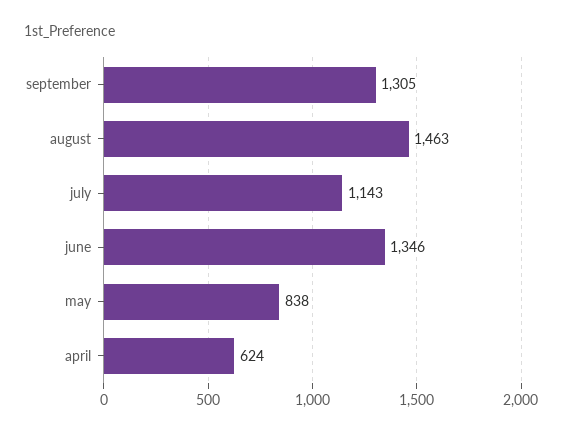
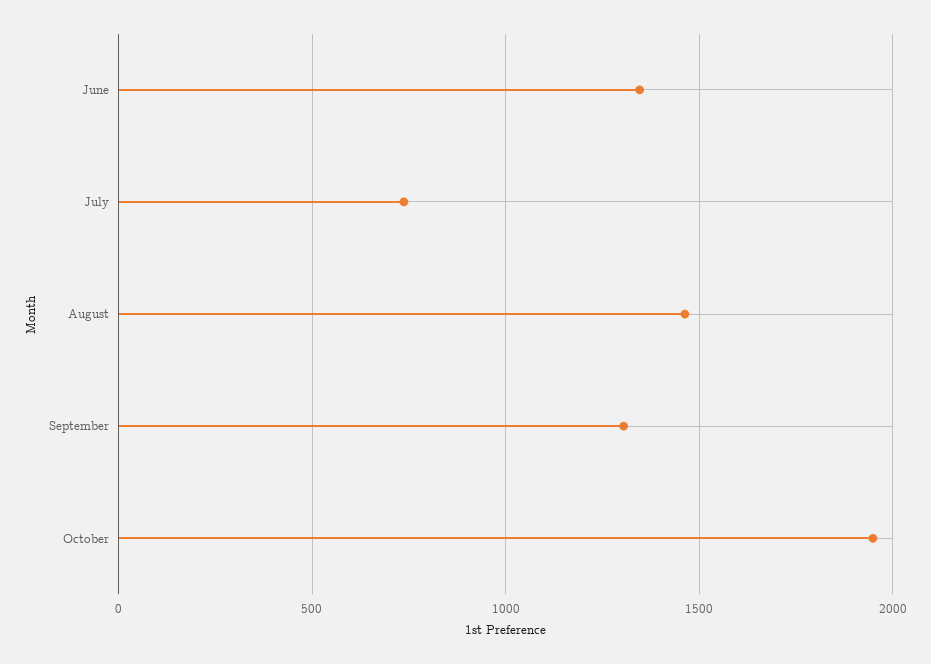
july: 1143 -> 750
may: 838 -> none
april: 624 -> none
October: none -> 1950

